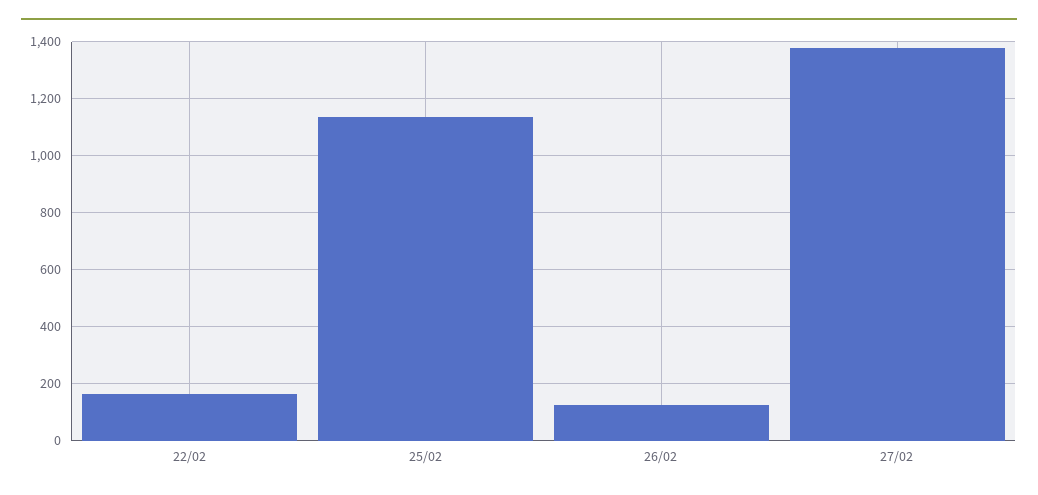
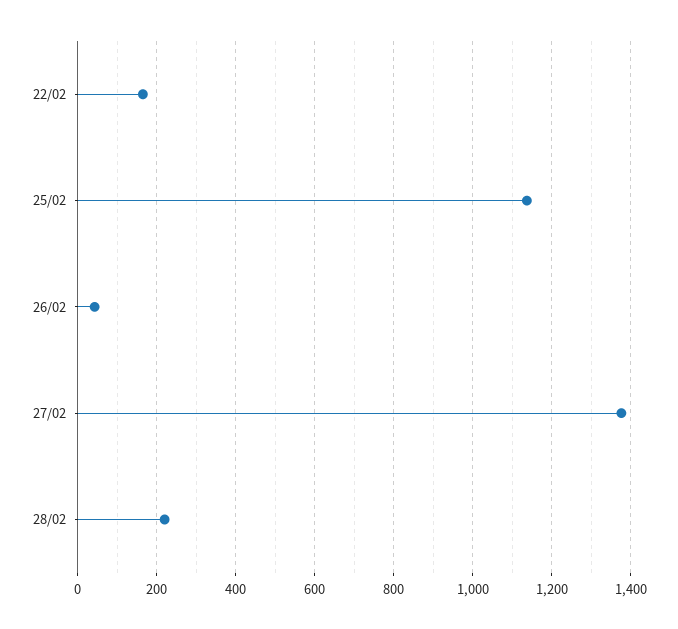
26/02: 125 -> 40
28/02: none -> 220

